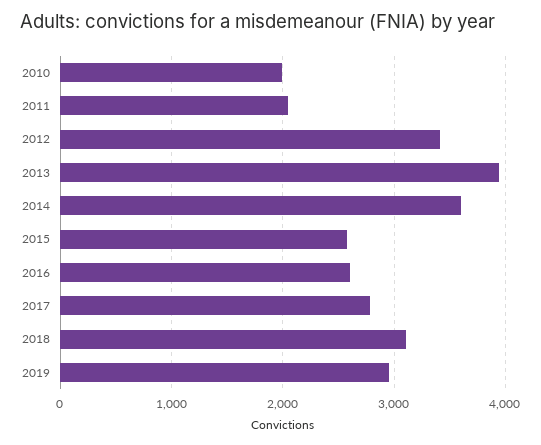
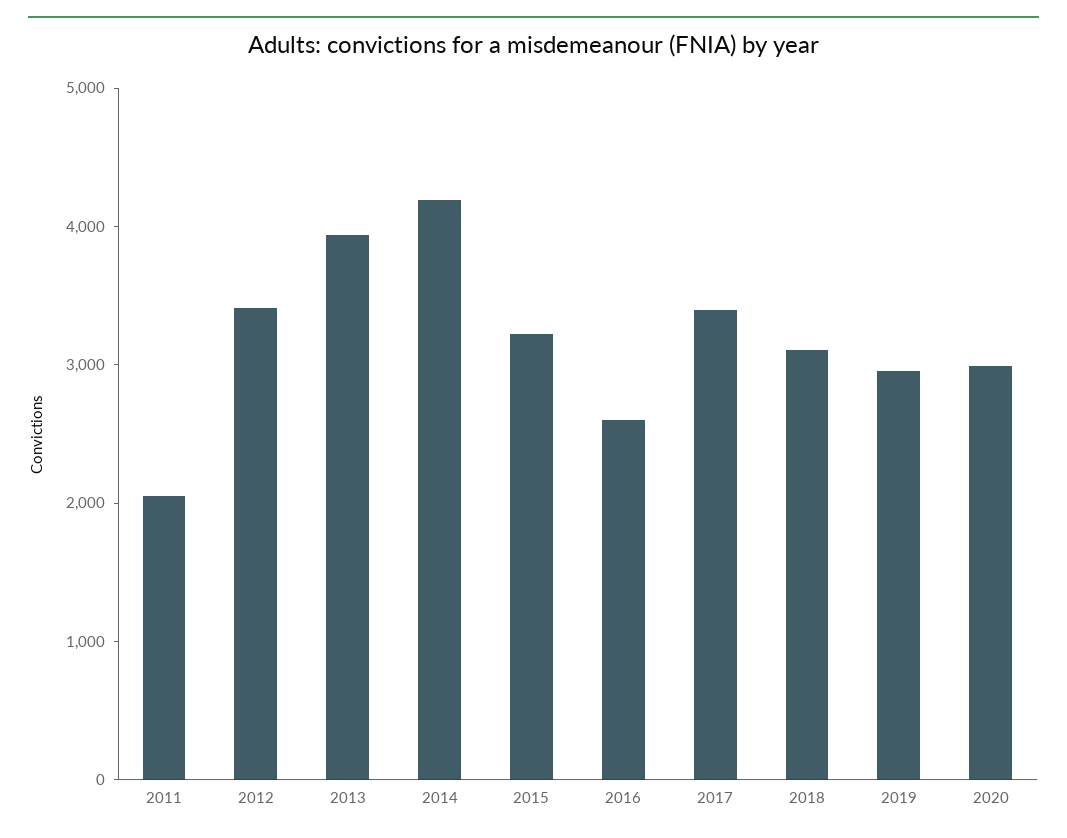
2010: 2000 -> none
2014: 3600 -> 4200
2015: 2600 -> 3200
2017: 2800 -> 3400
2020: none -> 3000

